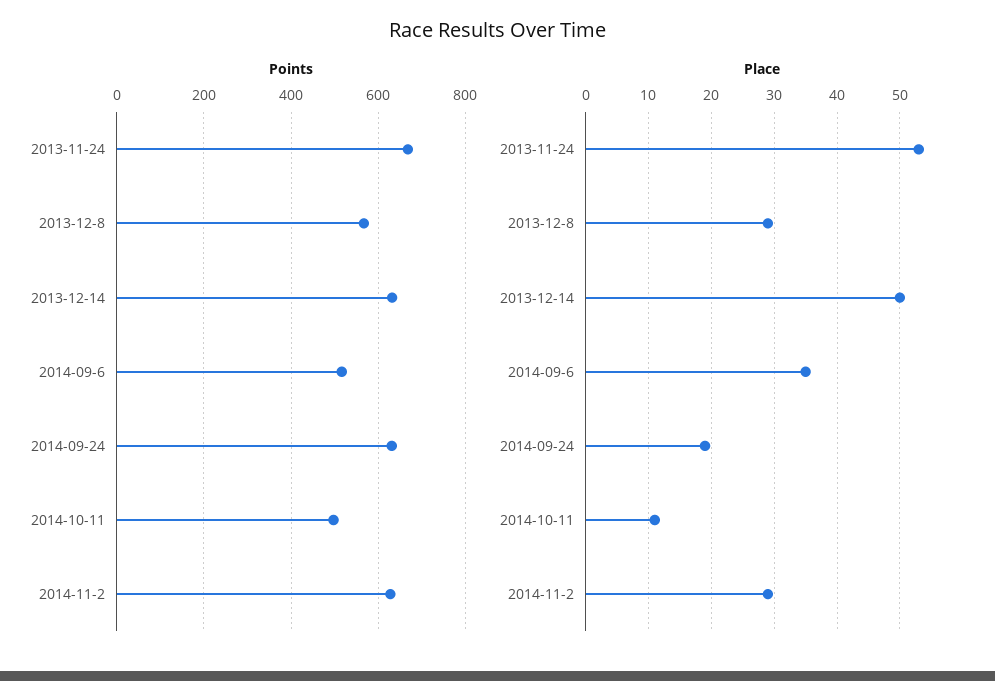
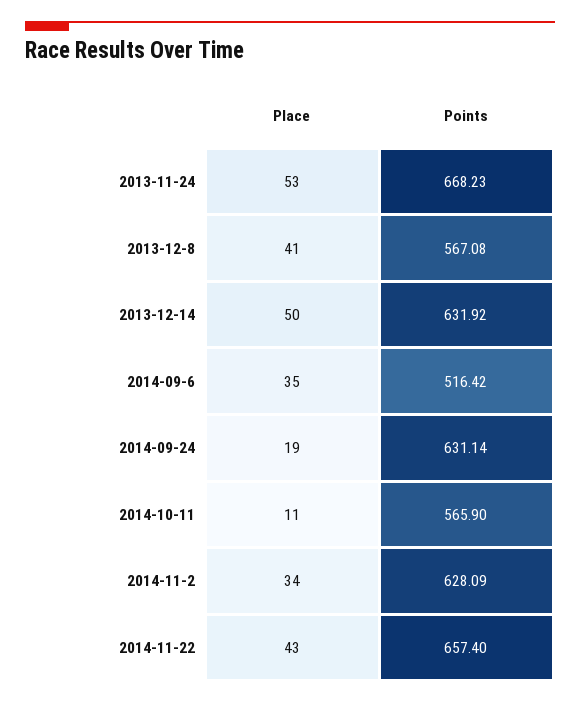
Points, 2014-10-11: 500 -> 565.9
Place, 2013-12-8: 29 -> 41
Place, 2014-11-2: 29 -> 34
Place, 2014-11-22: none -> 43
Points, 2014-11-22: none -> 657.4

